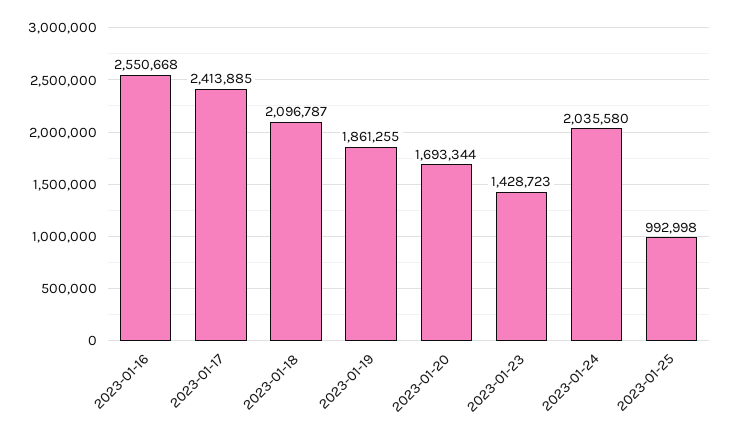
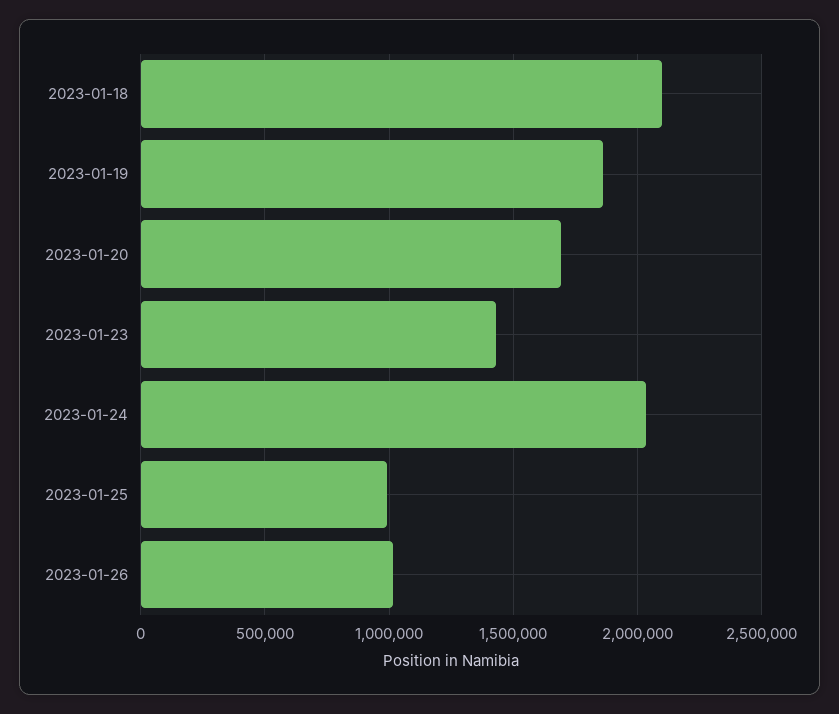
2023-01-16: 2550668 -> none
2023-01-17: 2413885 -> none
2023-01-26: none -> 1000000

